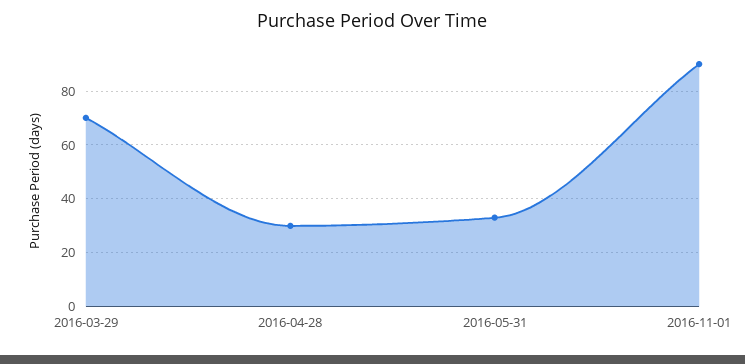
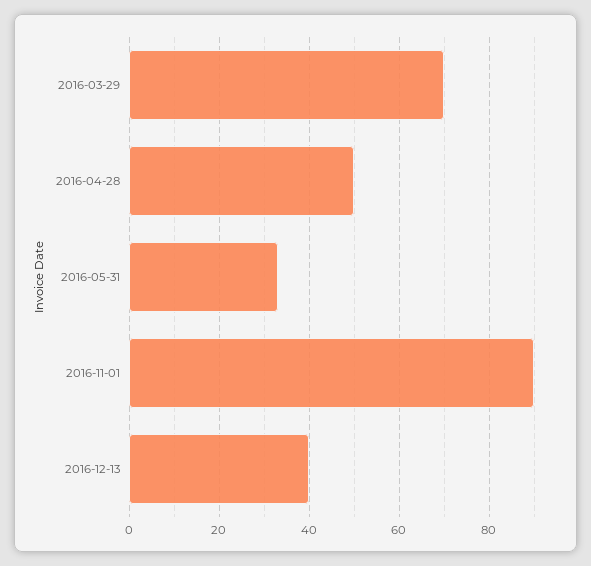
2016-04-28: 30 -> 50
2016-12-13: none -> 40

